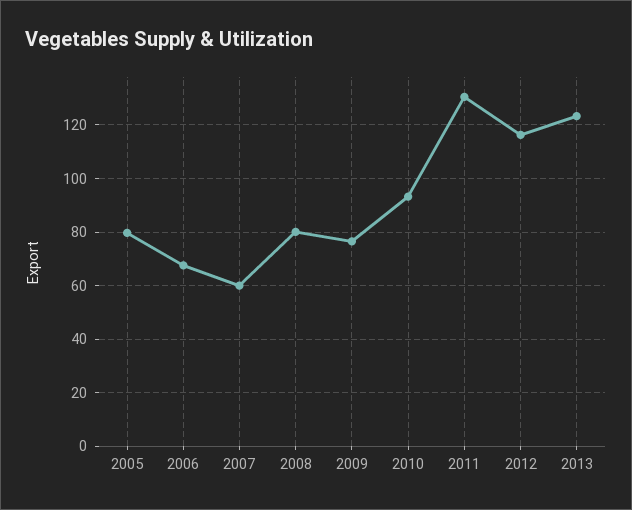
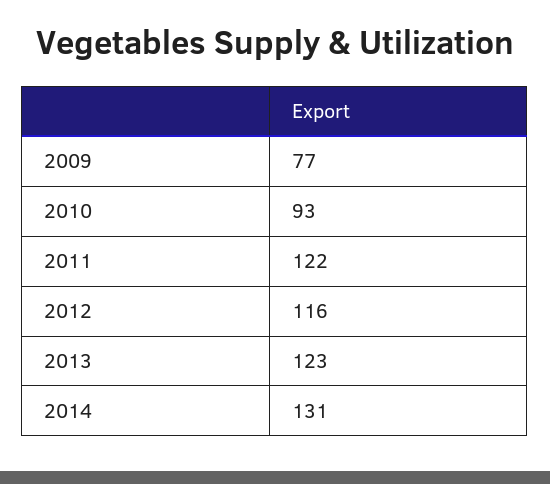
2005: 80 -> none
2006: 67.5 -> none
2007: 60 -> none
2008: 80 -> none
2011: 130 -> 122
2014: none -> 131

